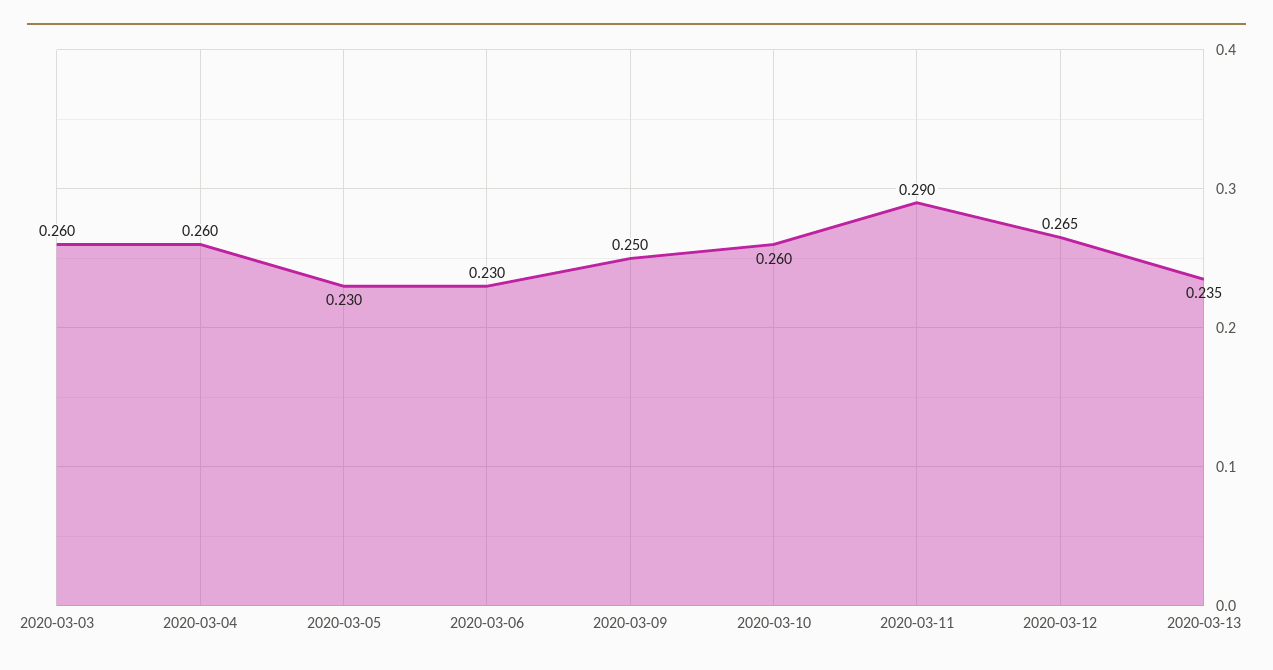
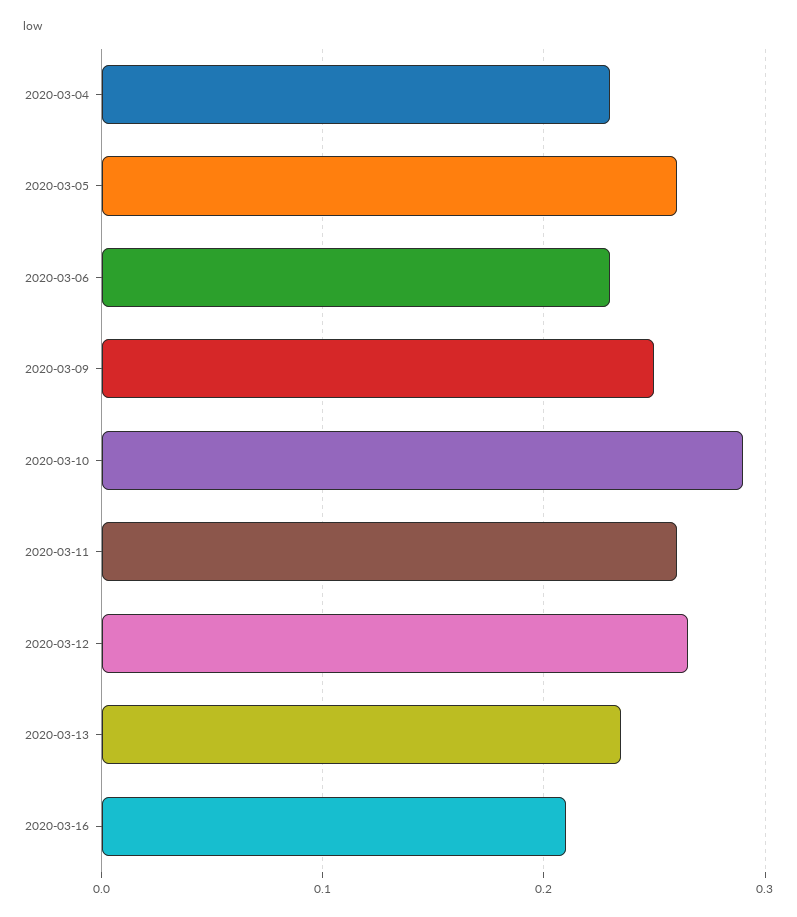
2020-03-03: 0.26 -> none
2020-03-04: 0.26 -> 0.23
2020-03-05: 0.23 -> 0.26
2020-03-10: 0.26 -> 0.29
2020-03-11: 0.29 -> 0.26
2020-03-16: none -> 0.21

